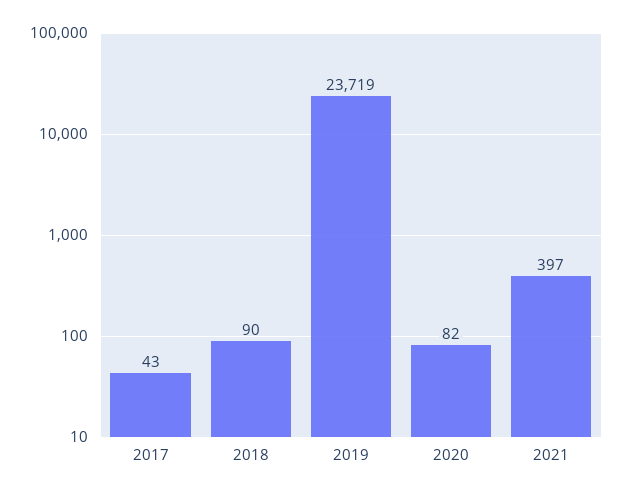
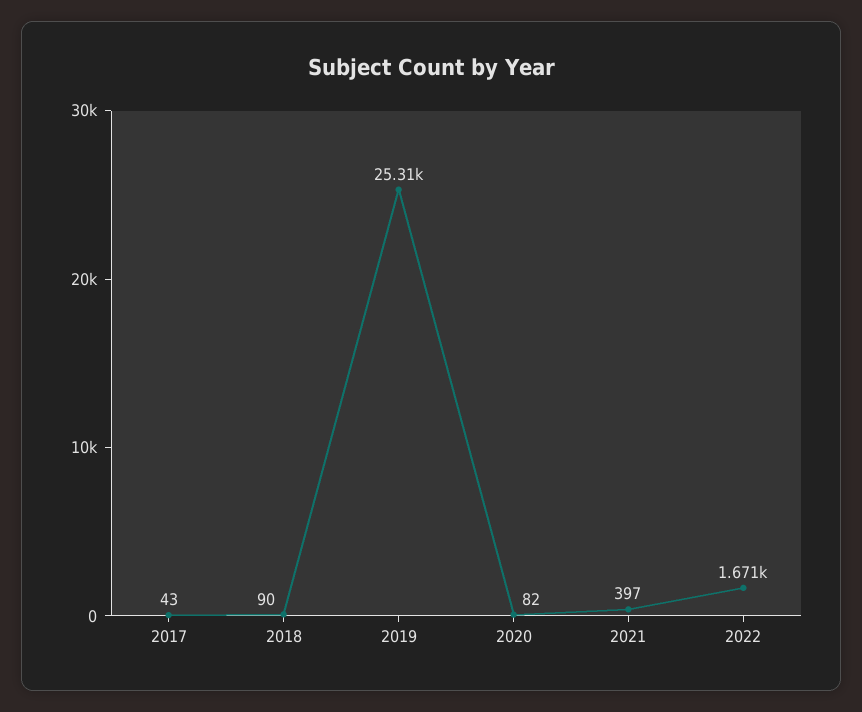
2019: 23719 -> 25310
2022: none -> 1671

